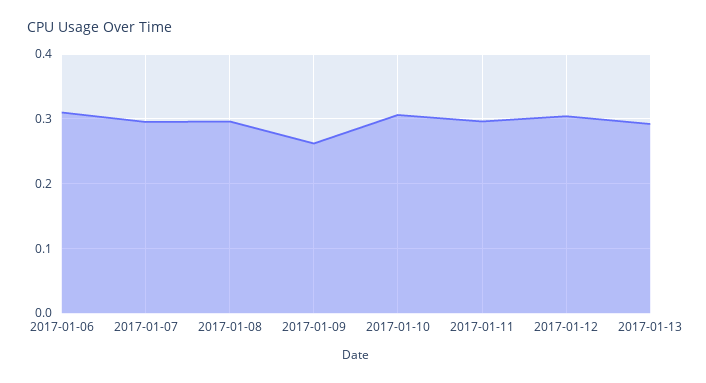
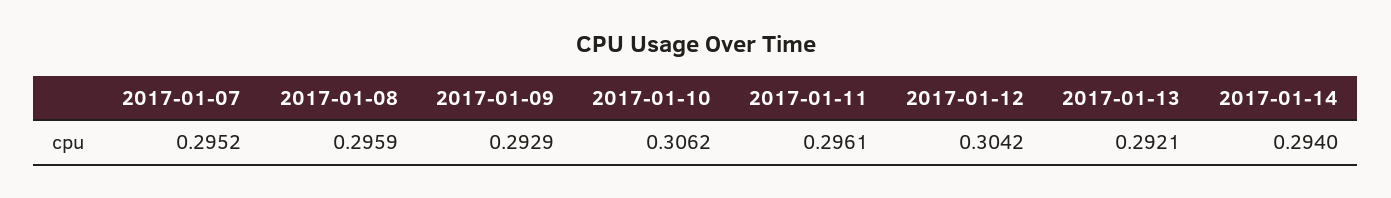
2017-01-06: 0.31 -> none
2017-01-09: 0.26 -> 0.2929
2017-01-14: none -> 0.294

